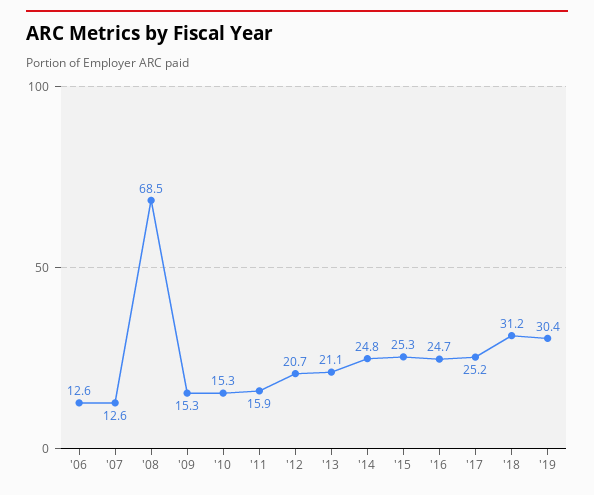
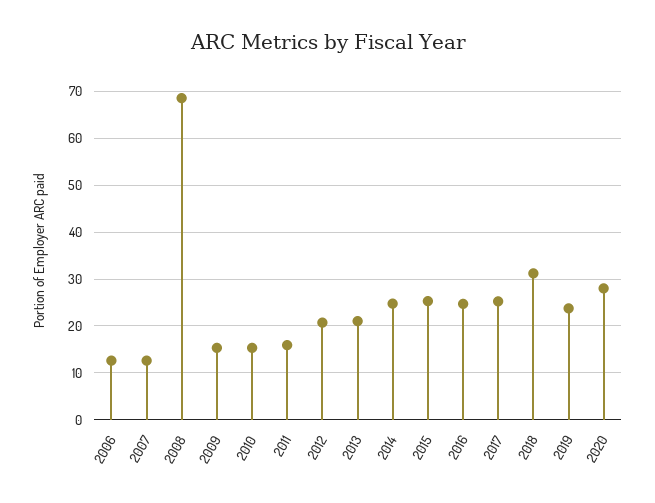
'19: 30.4 -> 24
2020: none -> 28

